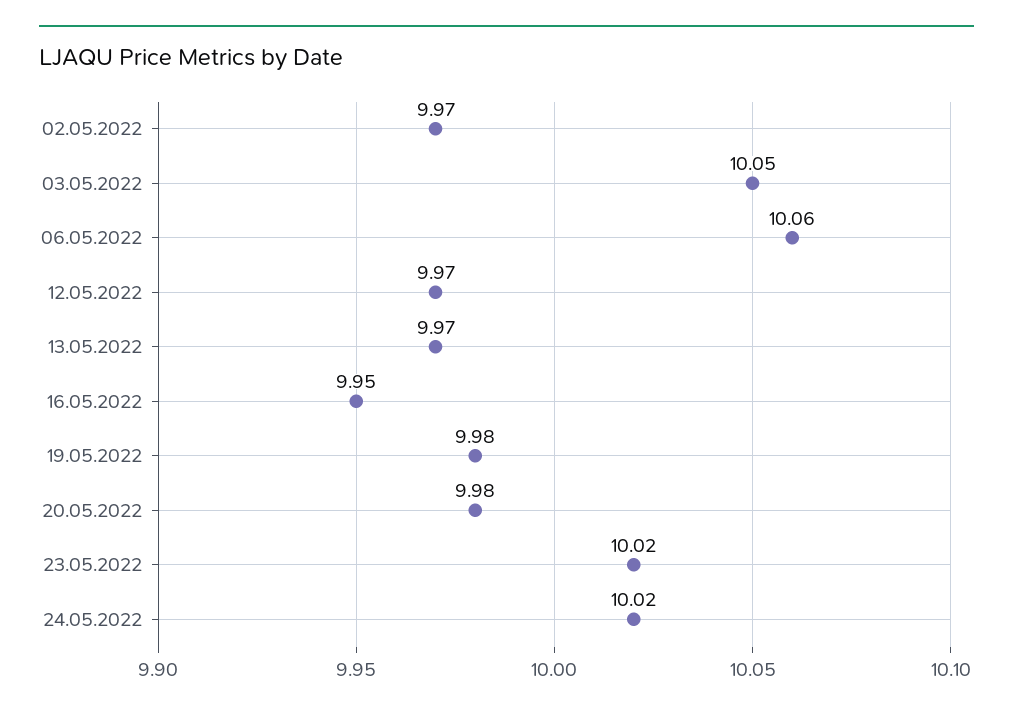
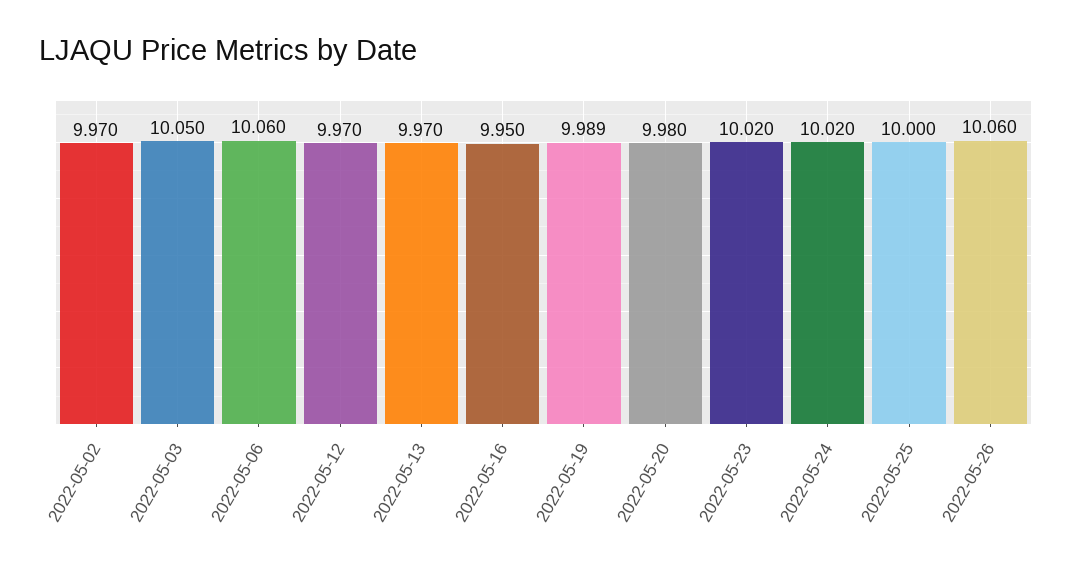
19.05.2022: 9.98 -> 9.989
2022-05-25: none -> 10
2022-05-26: none -> 10.06

